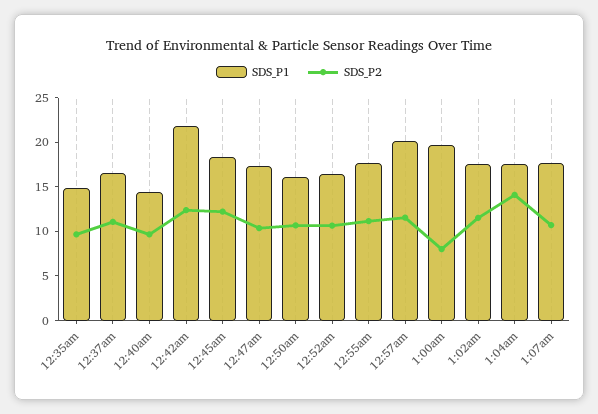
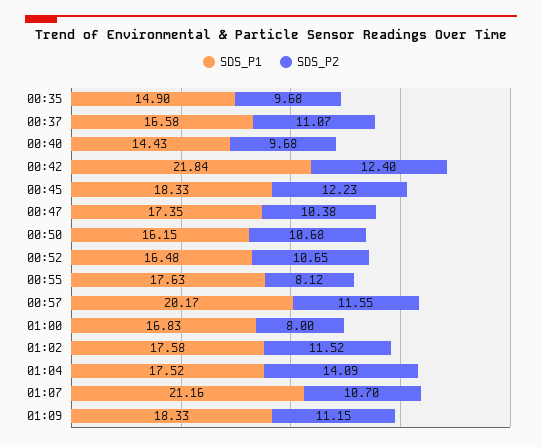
SDS_P2, 12:55am: 11 -> 8.12
SDS_P1, 1:00am: 20 -> 16.83
SDS_P1, 1:07am: 18 -> 21.16
SDS_P1, 01:09: none -> 18.33
SDS_P2, 01:09: none -> 11.15

